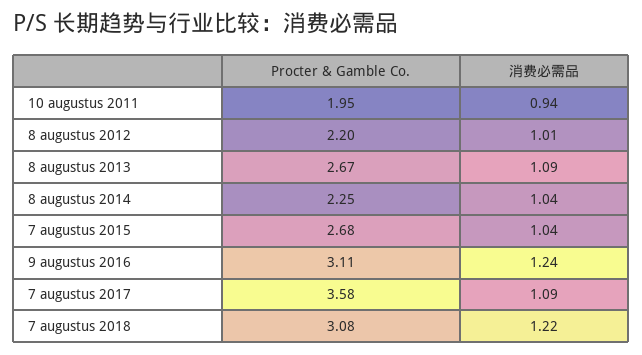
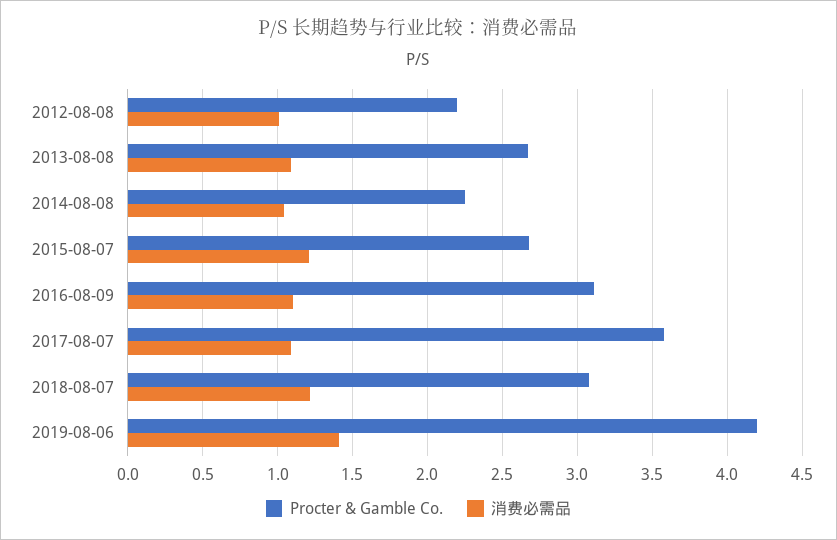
Procter & Gamble Co., 10 augustus 2011: 1.95 -> none
消费必需品, 10 augustus 2011: 0.94 -> none
消费必需品, 7 augustus 2015: 1.04 -> 1.2
消费必需品, 9 augustus 2016: 1.24 -> 1.1
Procter & Gamble Co., 2019-08-06: none -> 4.2
消费必需品, 2019-08-06: none -> 1.4

